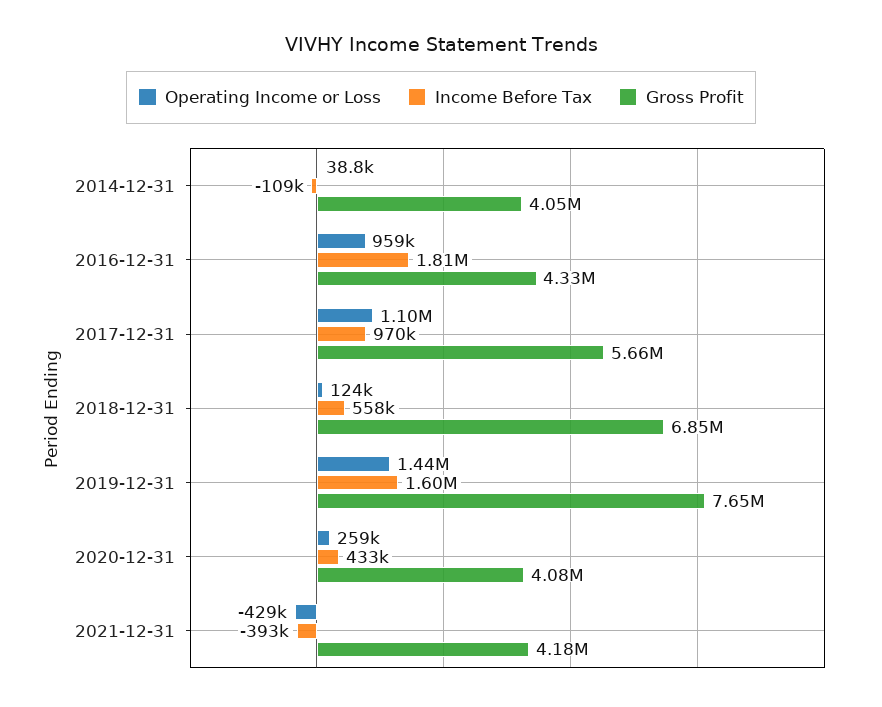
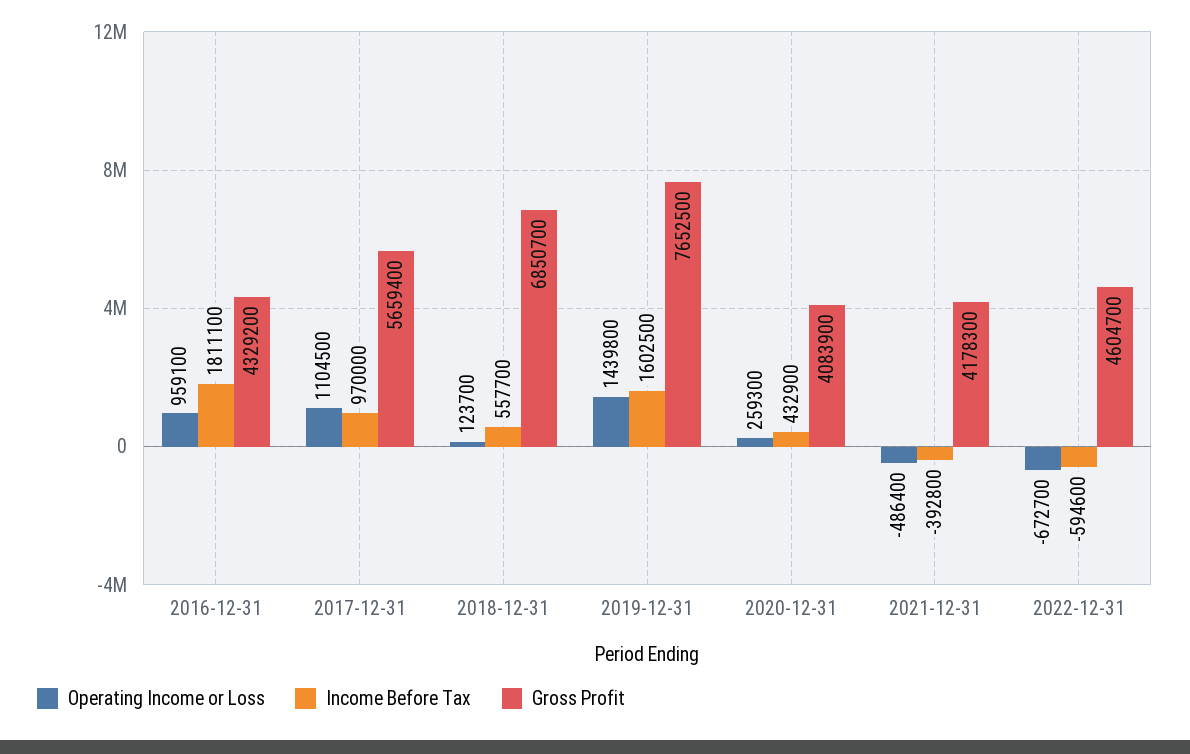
Operating Income or Loss, 2014-12-31: 38800 -> none
Income Before Tax, 2014-12-31: -109000 -> none
Gross Profit, 2014-12-31: 4050000 -> none
Operating Income or Loss, 2021-12-31: -429000 -> -486400
Operating Income or Loss, 2022-12-31: none -> -672700
Income Before Tax, 2022-12-31: none -> -594600
Gross Profit, 2022-12-31: none -> 4604700

